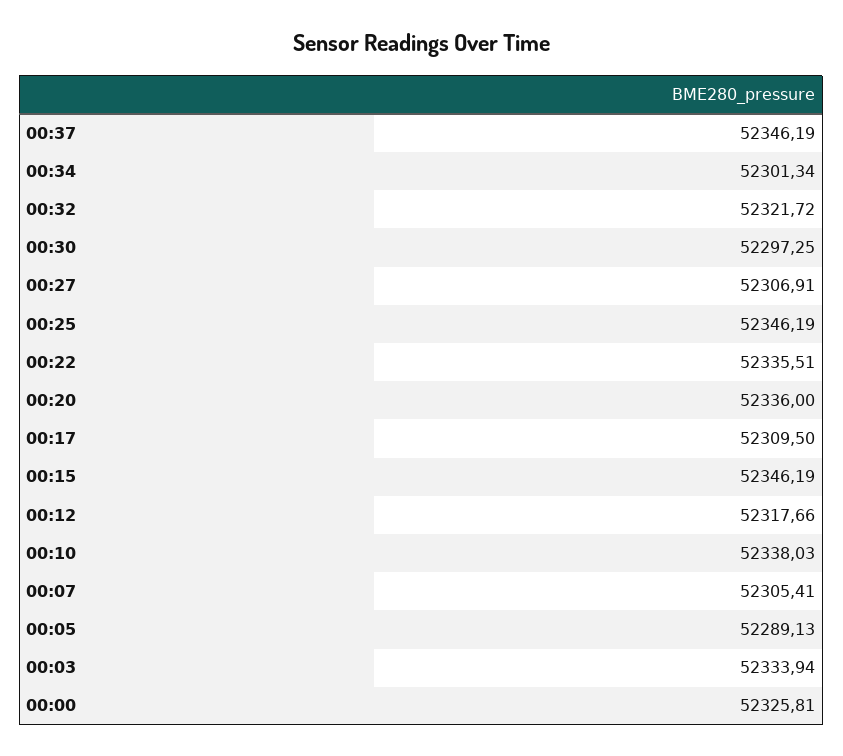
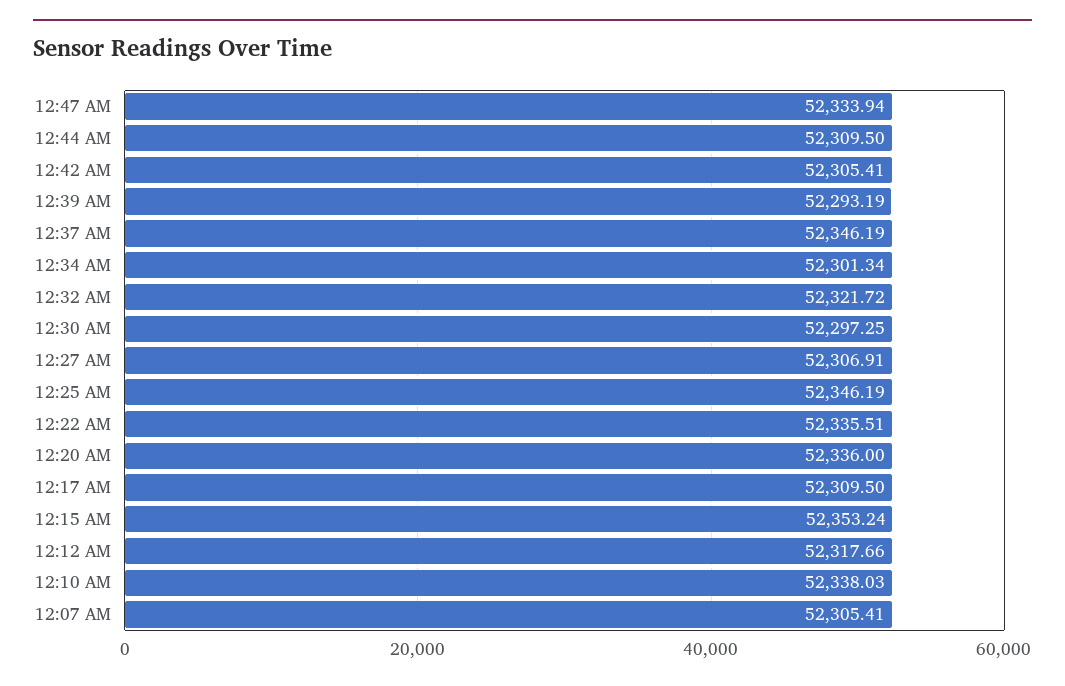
00:15: 52346.19 -> 52353.24
00:05: 52289.13 -> none
00:03: 52333.94 -> none
00:00: 52325.81 -> none
12:47 AM: none -> 52333.94
12:44 AM: none -> 52309.5
12:42 AM: none -> 52305.41
12:39 AM: none -> 52293.19

